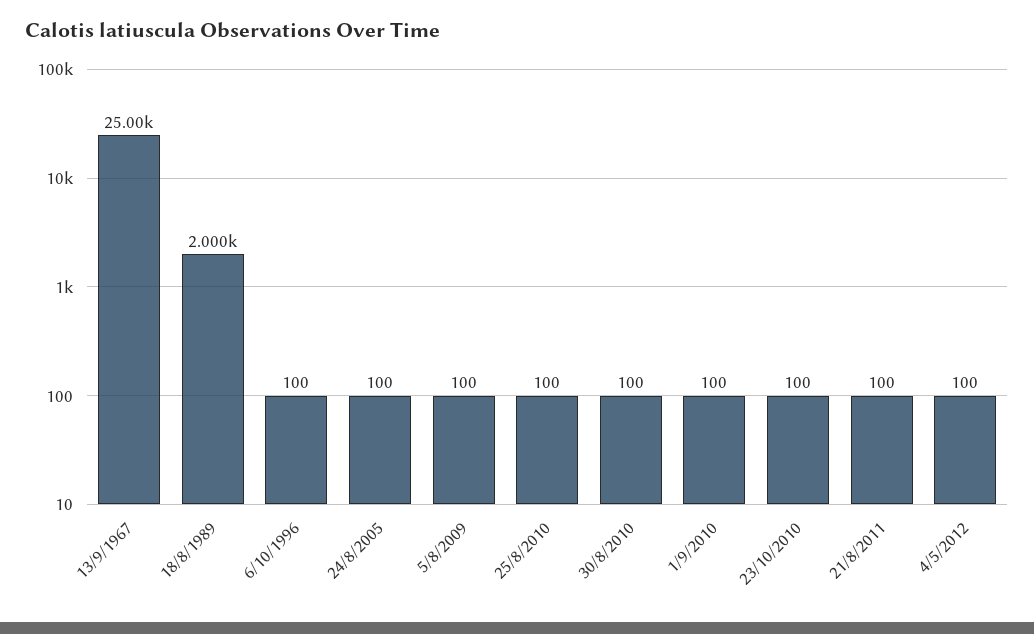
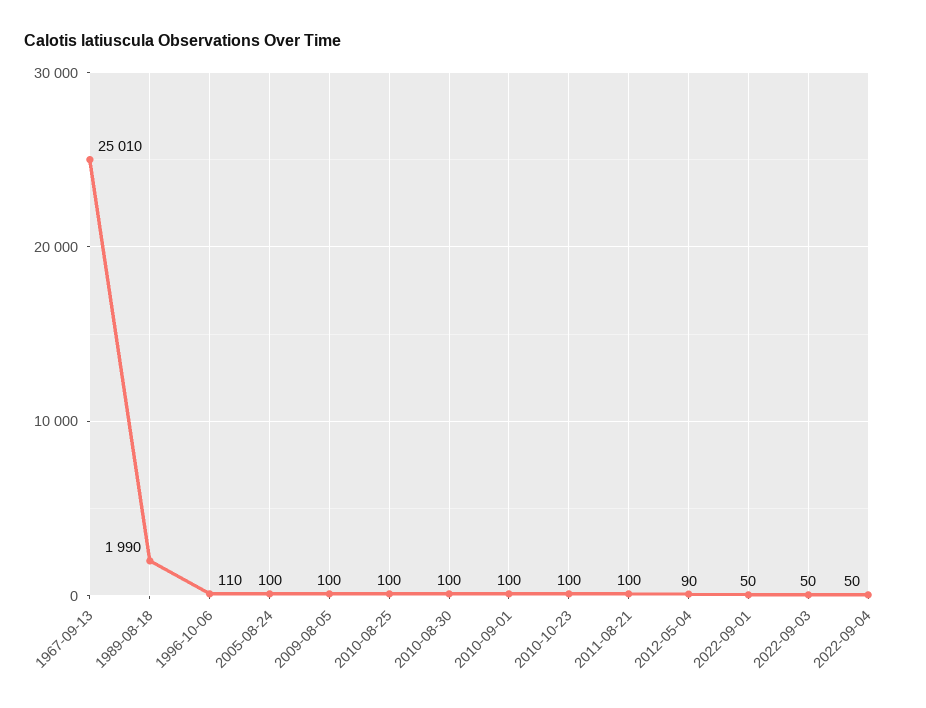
13/9/1967: 25000 -> 25010
18/8/1989: 2000 -> 1990
6/10/1996: 100 -> 110
4/5/2012: 100 -> 90
2022-09-01: none -> 50
2022-09-03: none -> 50
2022-09-04: none -> 50

